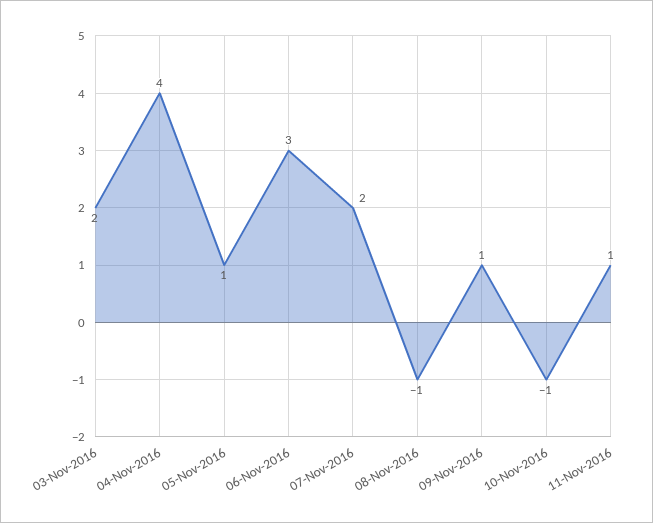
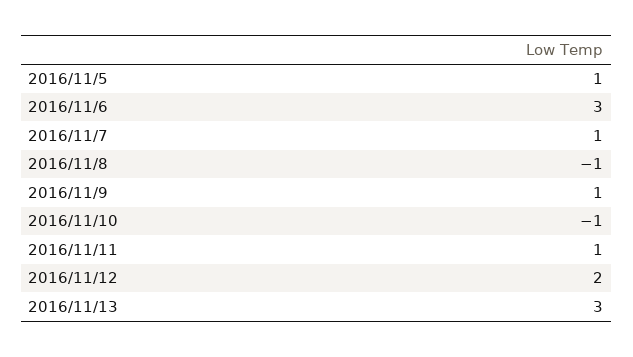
03-Nov-2016: 2 -> none
04-Nov-2016: 4 -> none
07-Nov-2016: 2 -> 1
2016/11/12: none -> 2
2016/11/13: none -> 3

